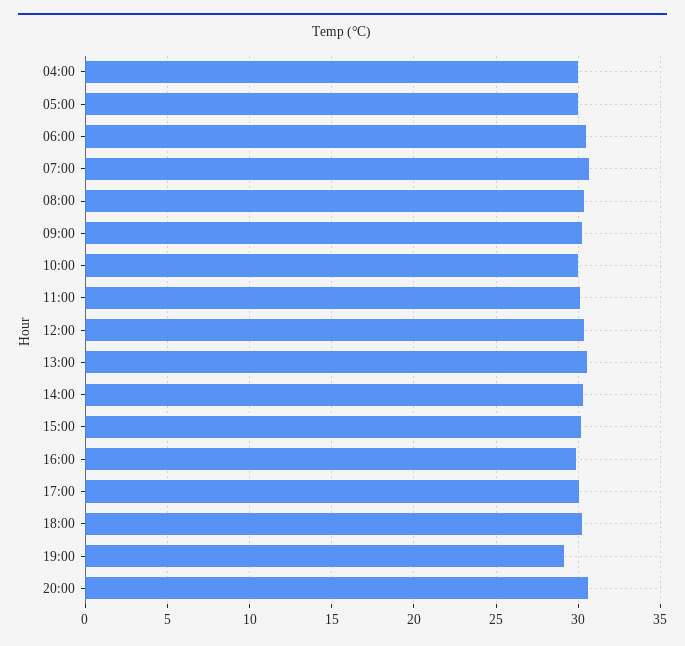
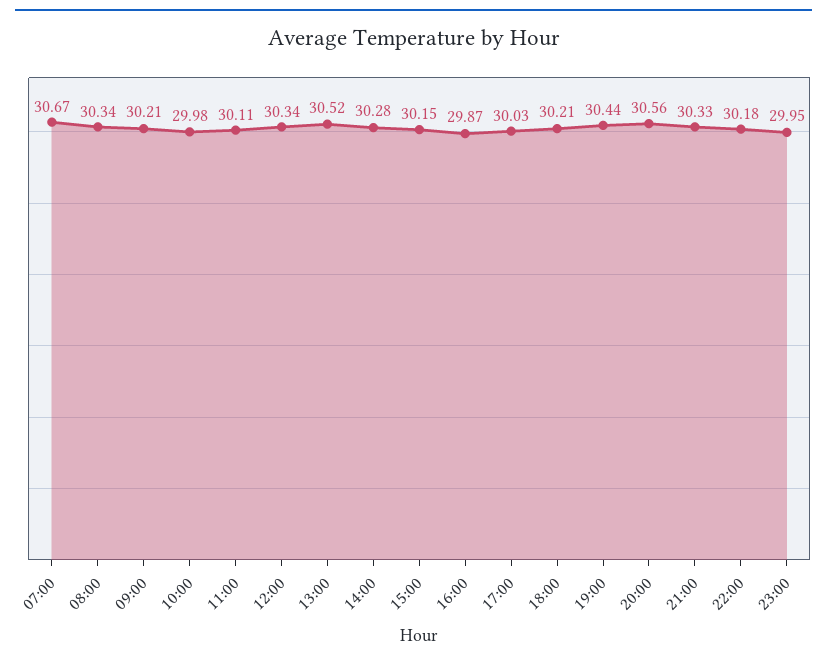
04:00: 30 -> none
05:00: 30 -> none
06:00: 30.5 -> none
19:00: 29 -> 30.44
21:00: none -> 30.33
22:00: none -> 30.18
23:00: none -> 29.95

